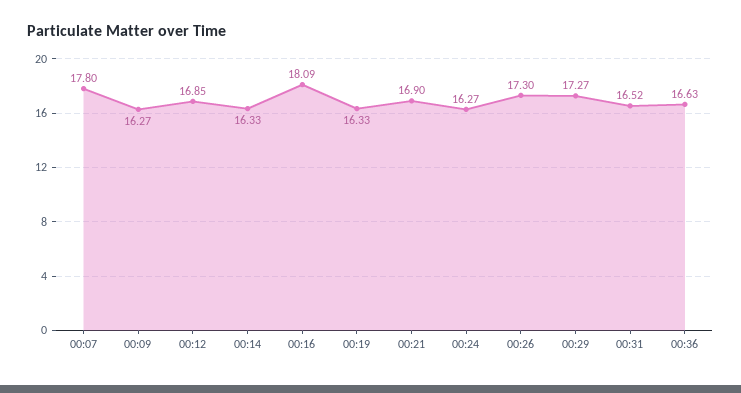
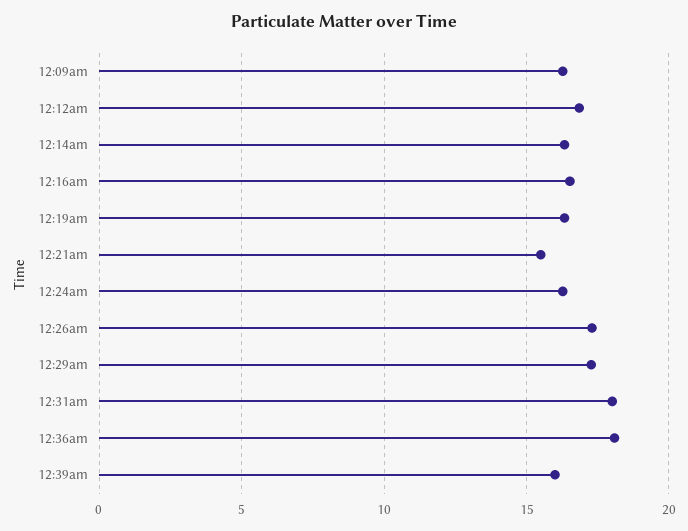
00:07: 17.8 -> none
00:16: 18.09 -> 16.5
00:21: 16.9 -> 15.5
00:31: 16.52 -> 18
00:36: 16.63 -> 18
12:39am: none -> 16

